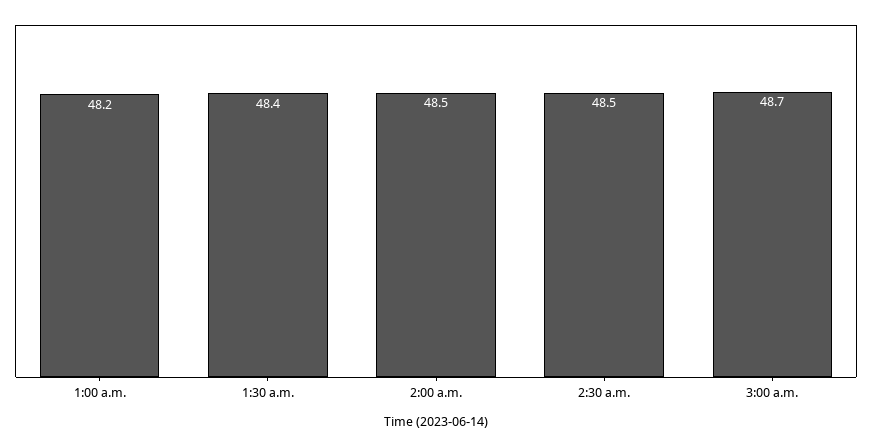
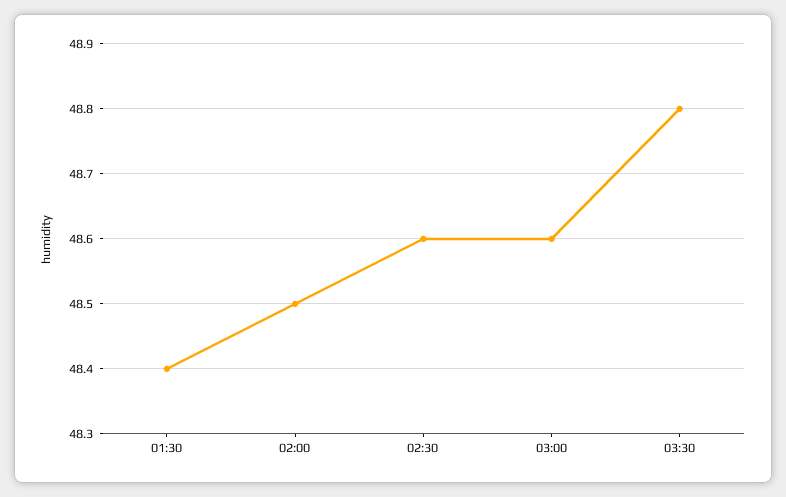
1:00 a.m.: 48.2 -> none
2:30 a.m.: 48.5 -> 48.6
3:00 a.m.: 48.7 -> 48.6
03:30: none -> 48.8

